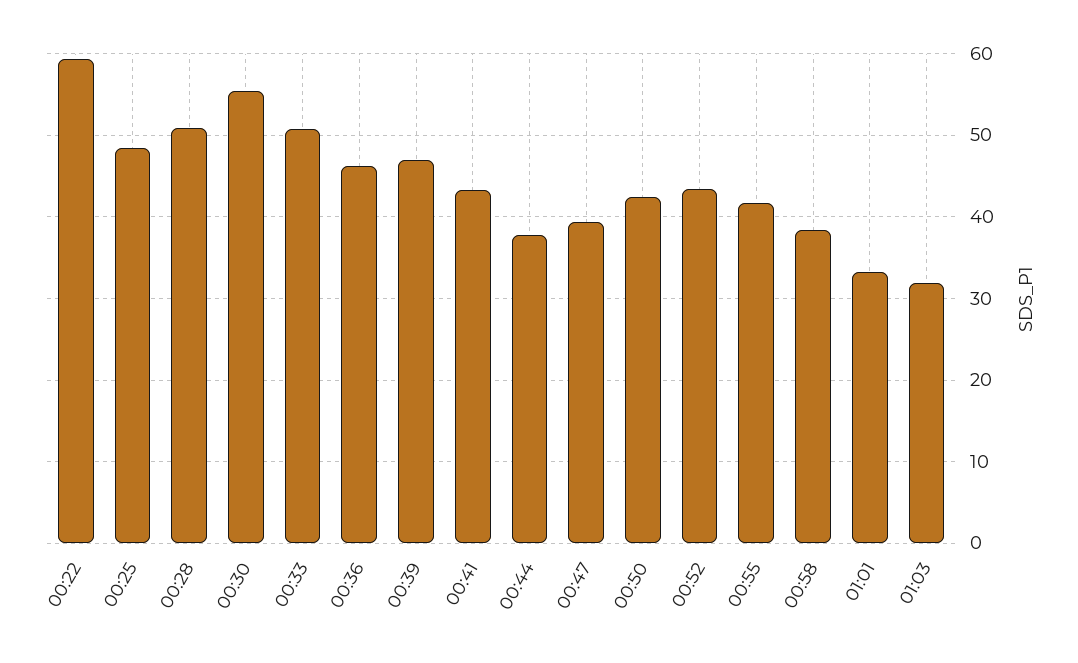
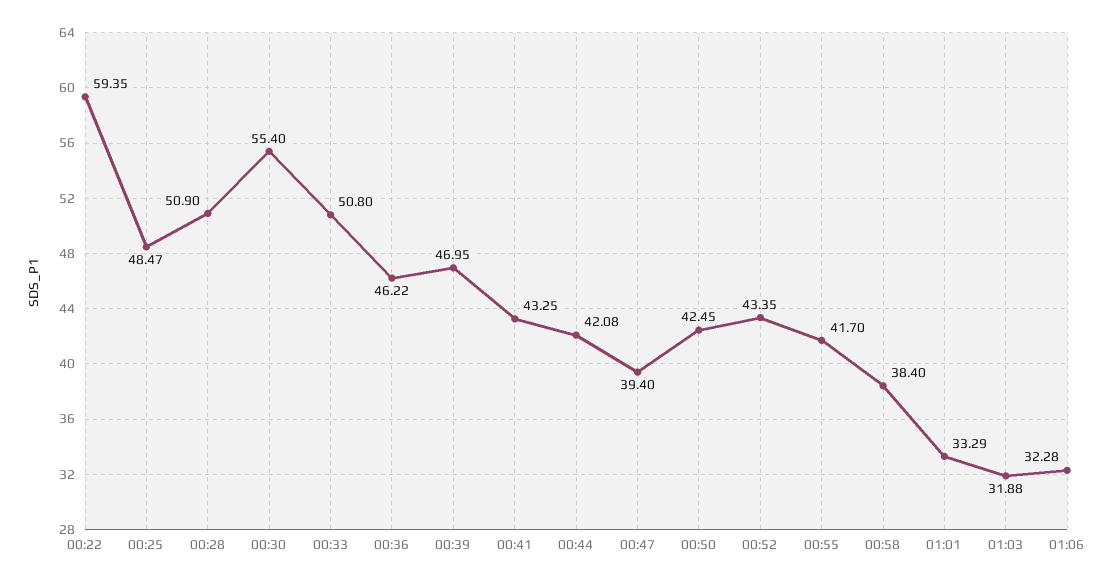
00:44: 38 -> 42.08
01:06: none -> 32.28

